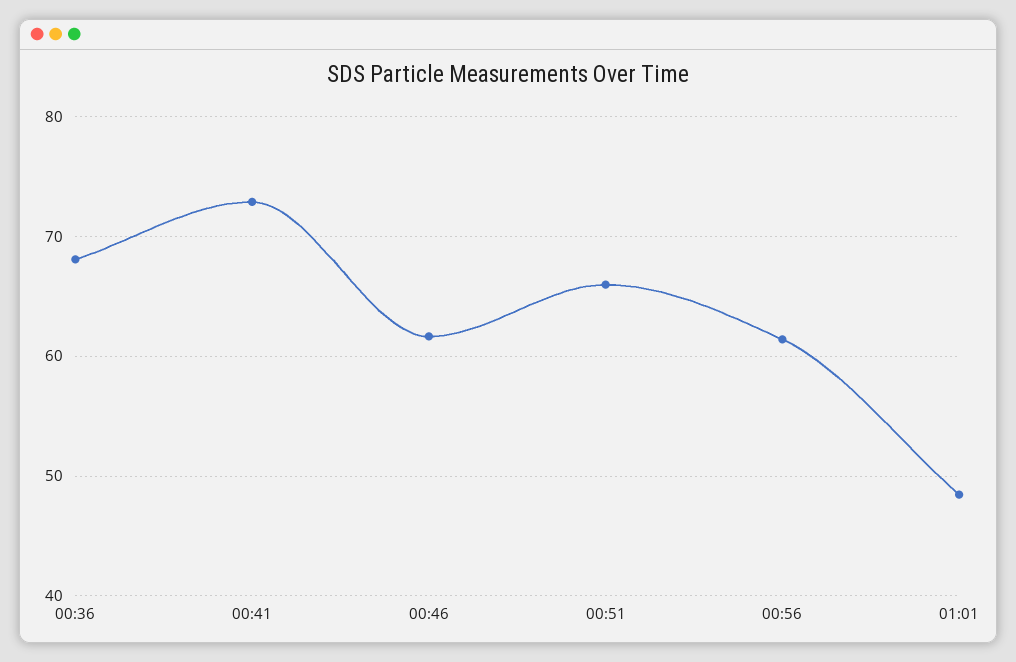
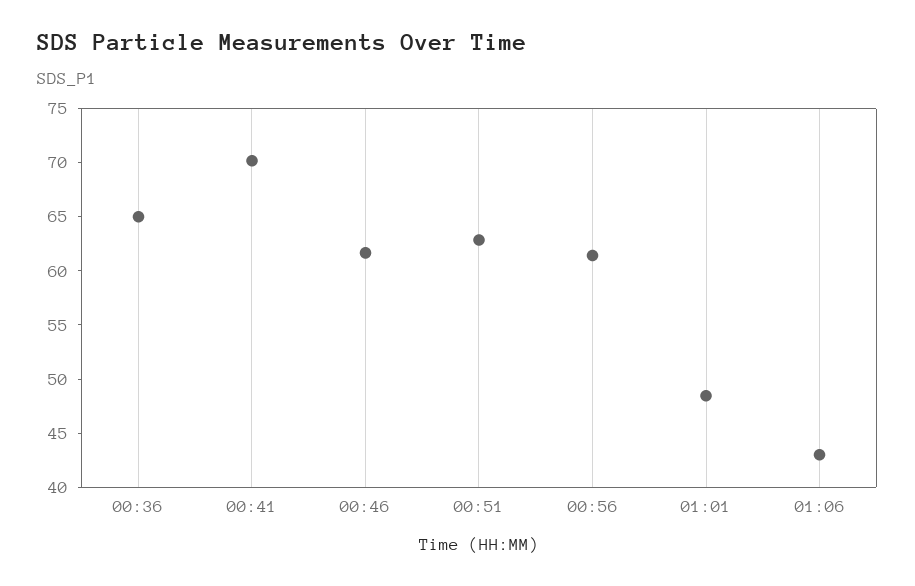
00:36: 68 -> 65
00:41: 73 -> 70
00:51: 66 -> 63
01:06: none -> 43

